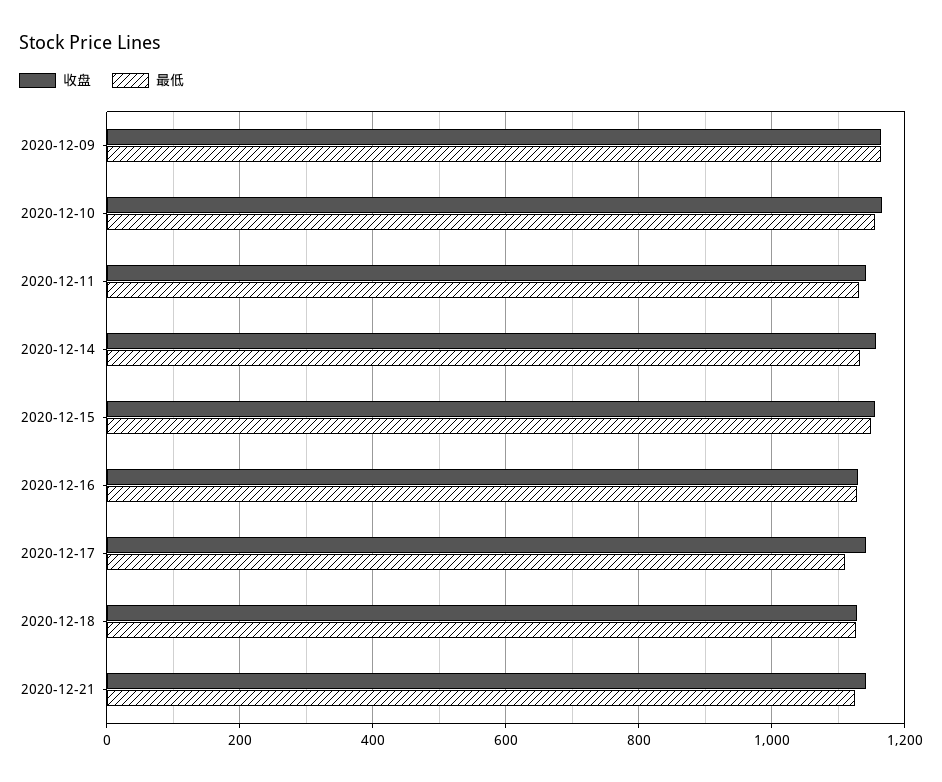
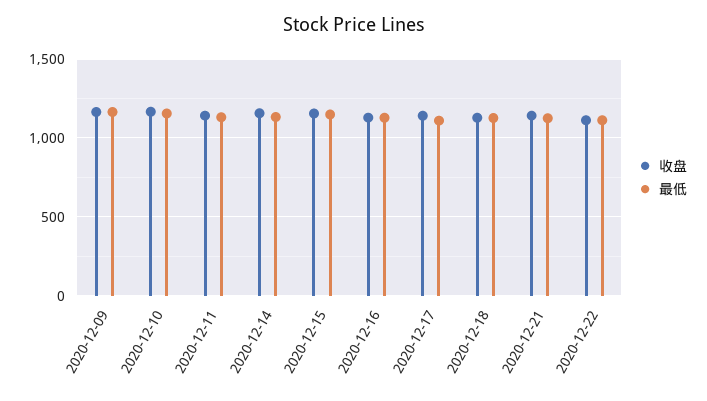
收盘, 2020-12-22: none -> 1100
最低, 2020-12-22: none -> 1100

